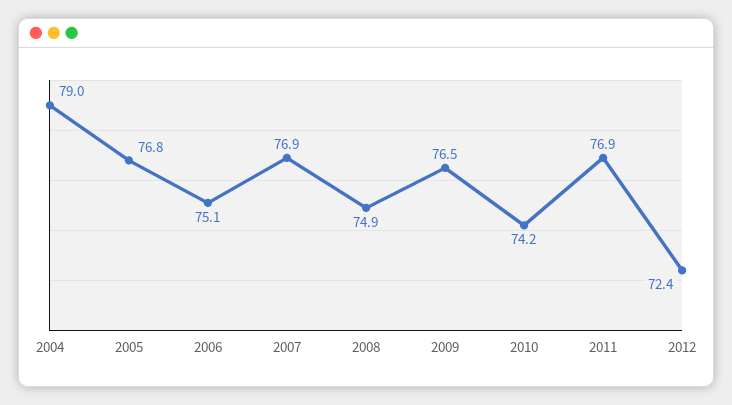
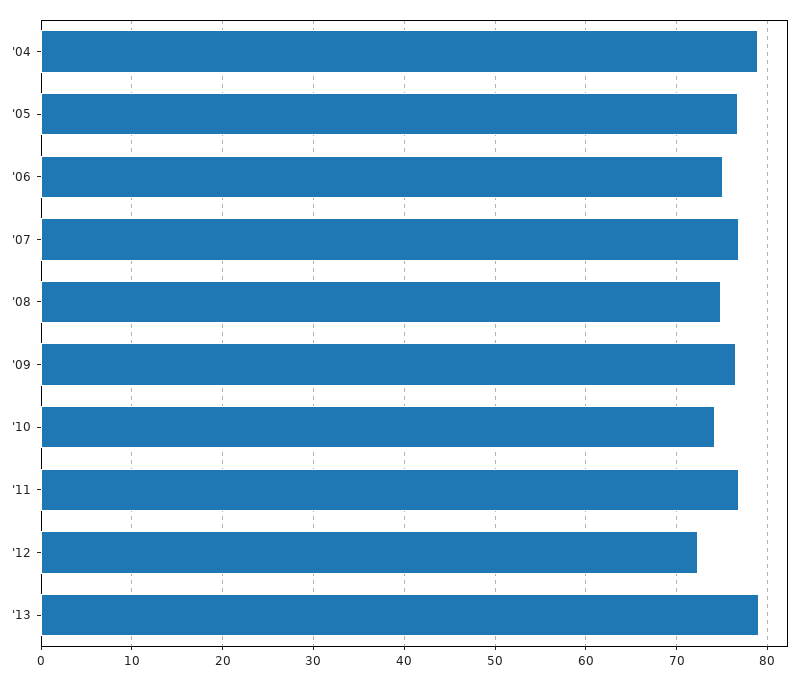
'13: none -> 79

